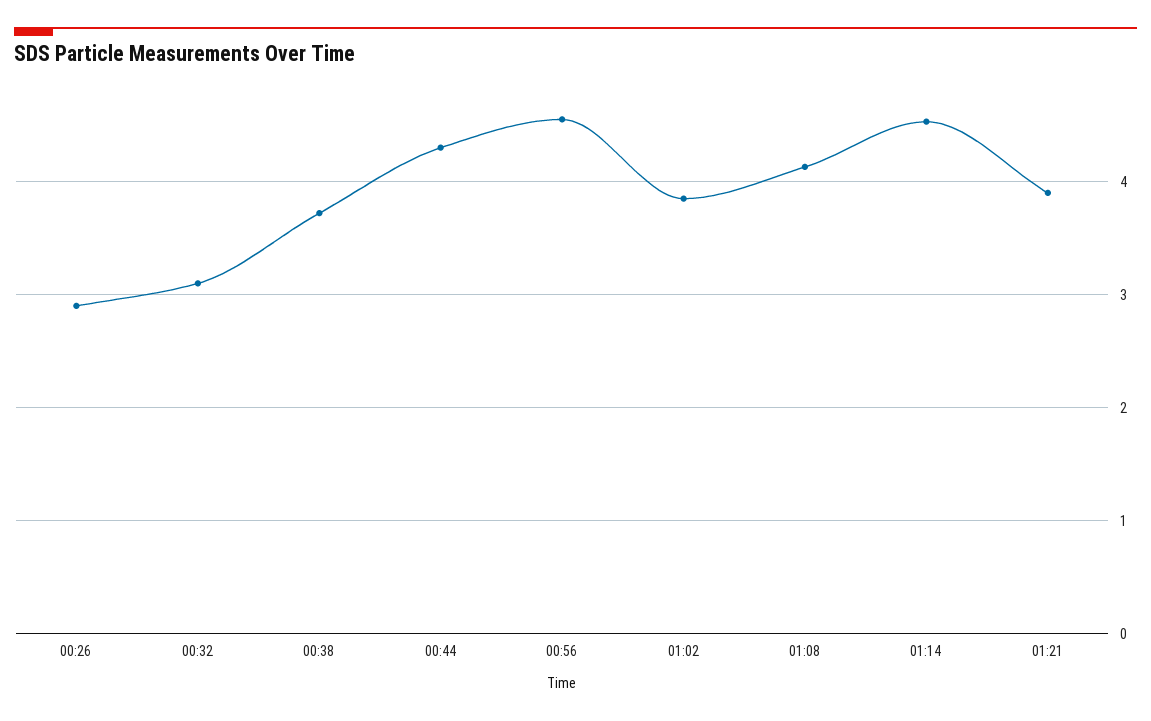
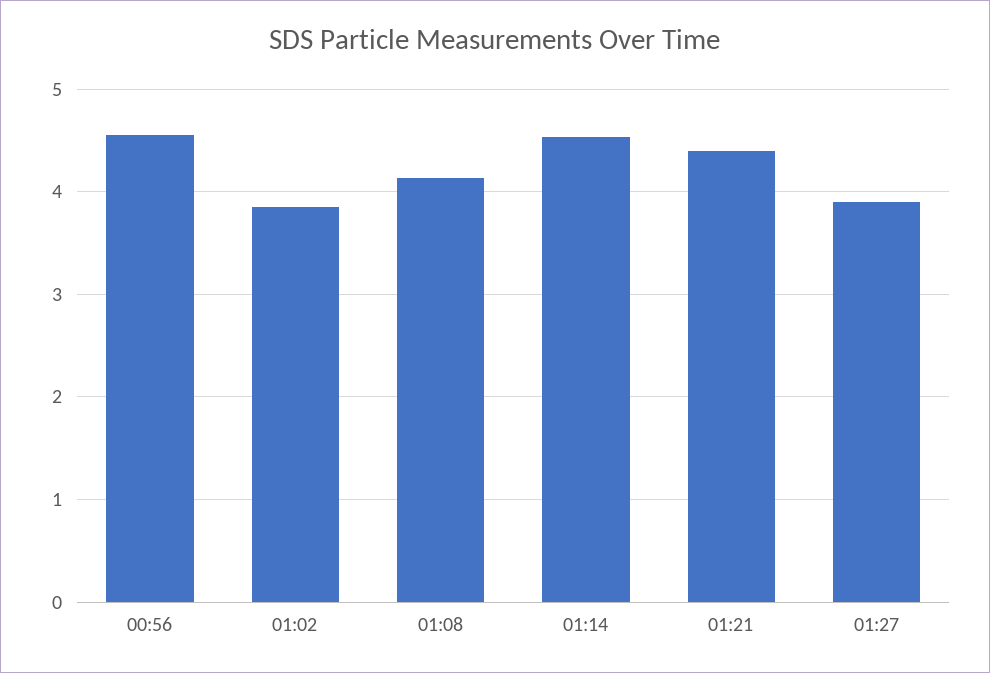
00:26: 2.9 -> none
00:32: 3.1 -> none
00:38: 3.7 -> none
00:44: 4.3 -> none
01:21: 3.9 -> 4.4
01:27: none -> 3.9

